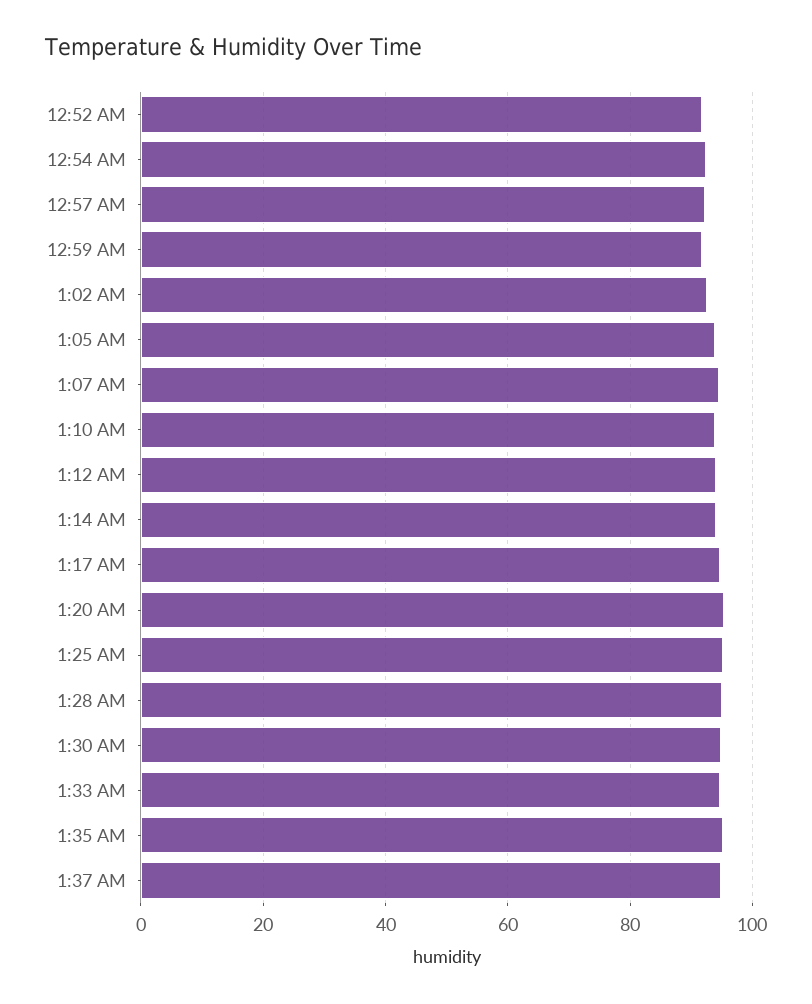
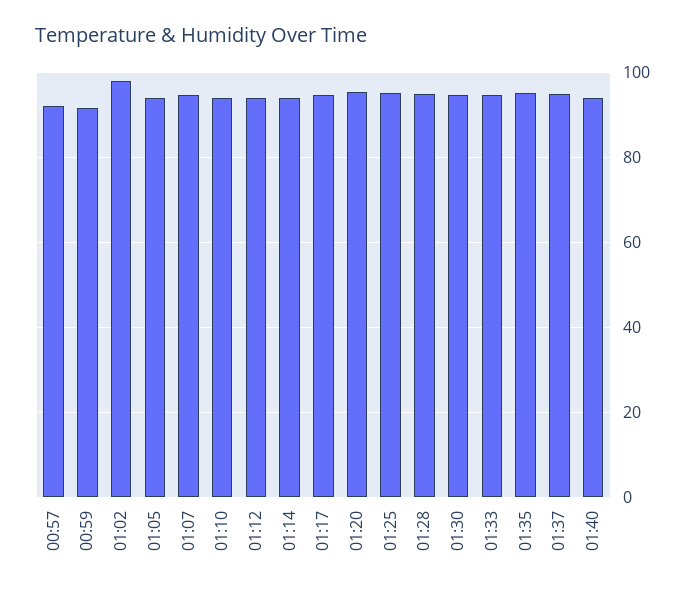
12:52 AM: 92 -> none
12:54 AM: 92 -> none
1:02 AM: 92 -> 98
01:40: none -> 94

